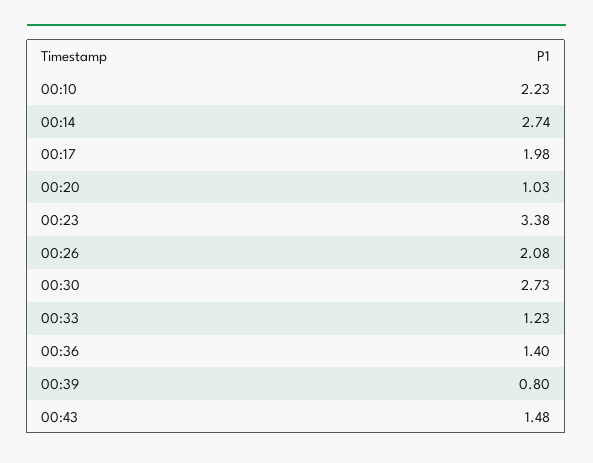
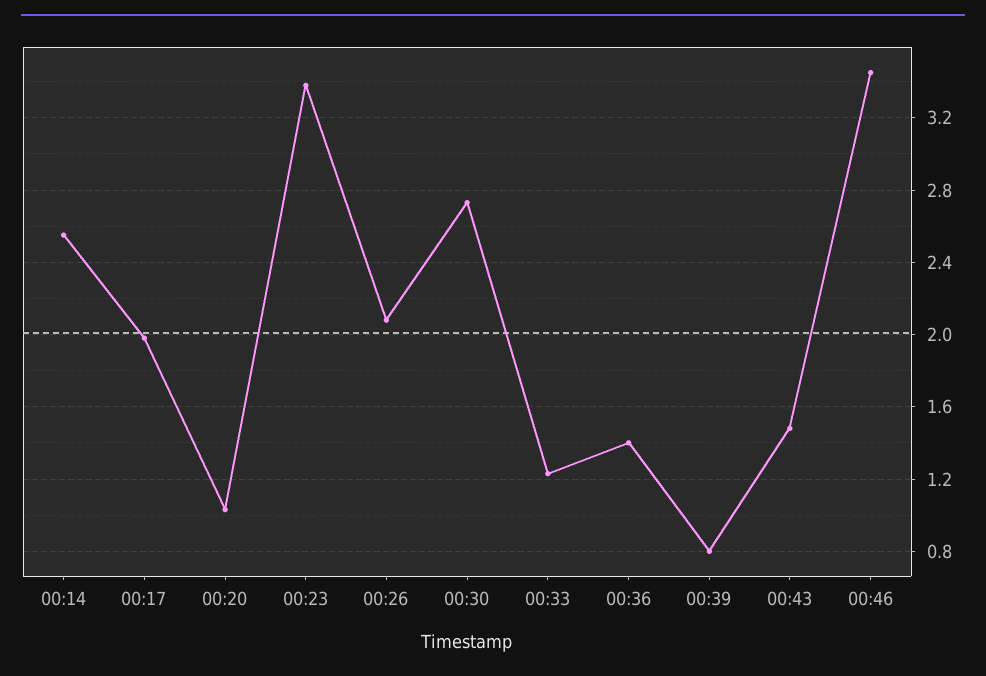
00:10: 2.23 -> none
00:14: 2.74 -> 2.55
00:46: none -> 3.45

